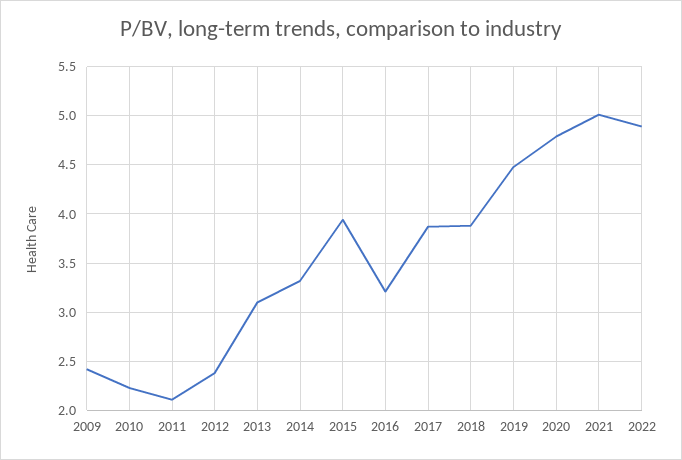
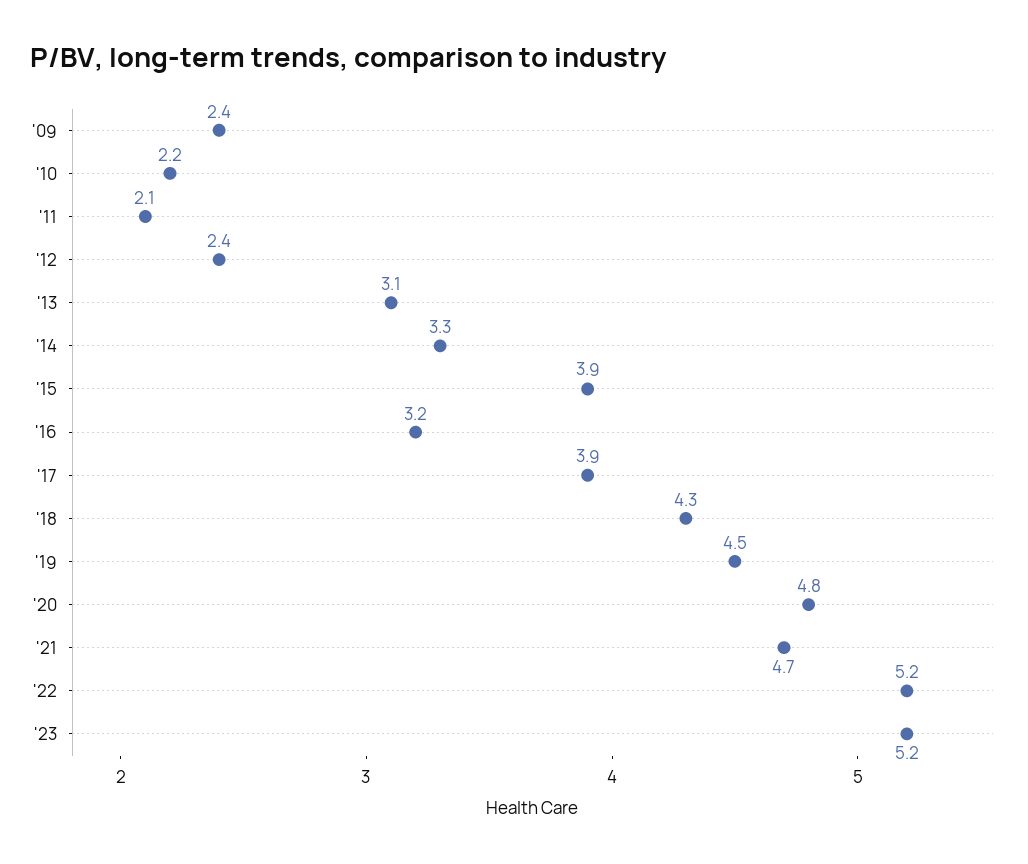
2018: 3.9 -> 4.3
2021: 5 -> 4.7
2022: 4.9 -> 5.2
'23: none -> 5.2

